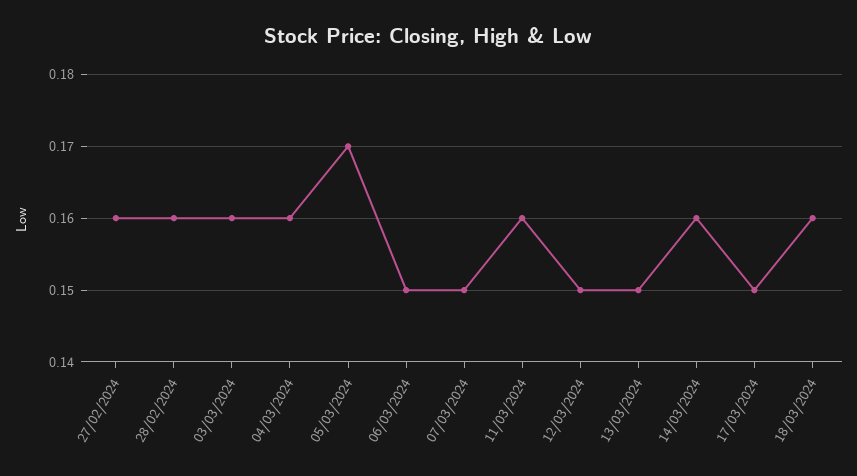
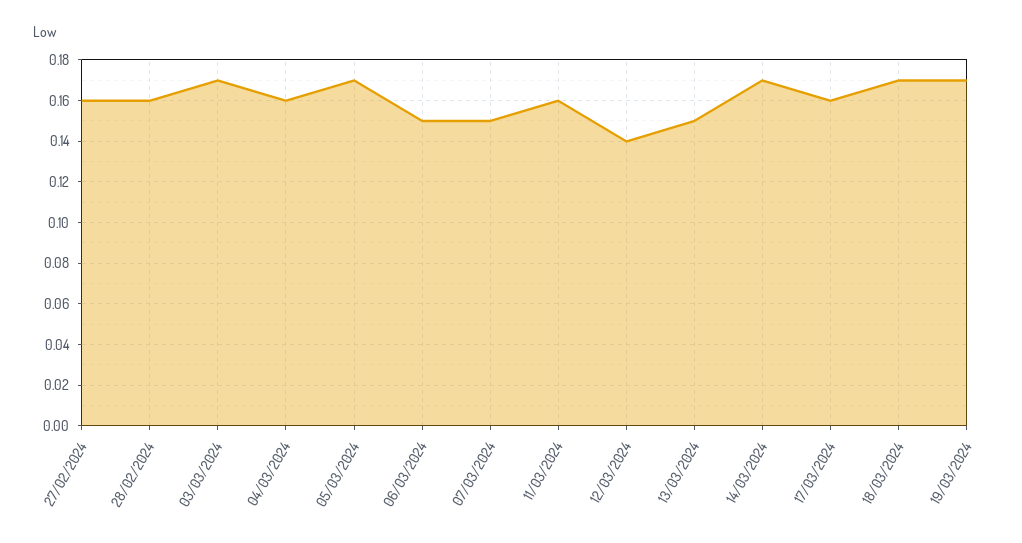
03/03/2024: 0.16 -> 0.17
12/03/2024: 0.15 -> 0.14
14/03/2024: 0.16 -> 0.17
17/03/2024: 0.15 -> 0.16
18/03/2024: 0.16 -> 0.17
19/03/2024: none -> 0.17

